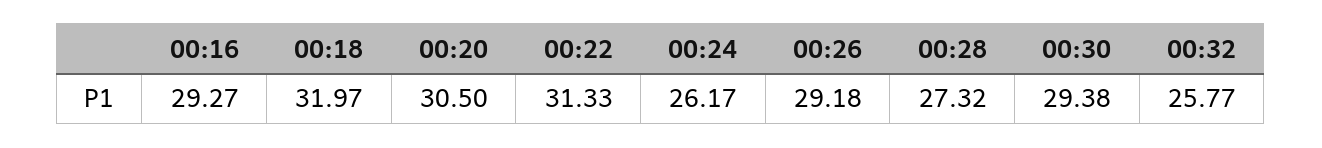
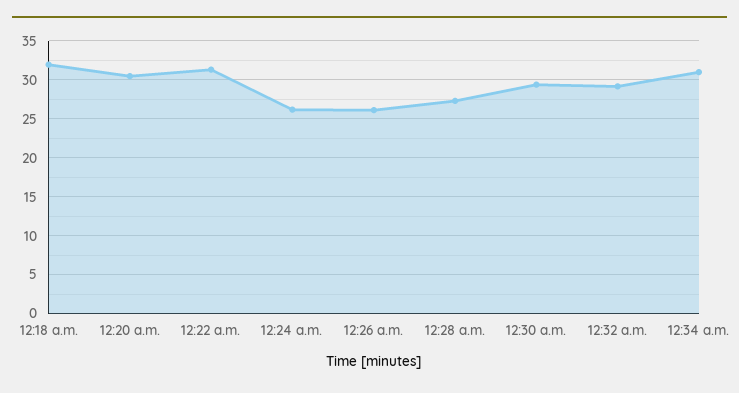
00:16: 29.27 -> none
00:26: 29.18 -> 26
00:32: 25.77 -> 29
12:34 a.m.: none -> 31

